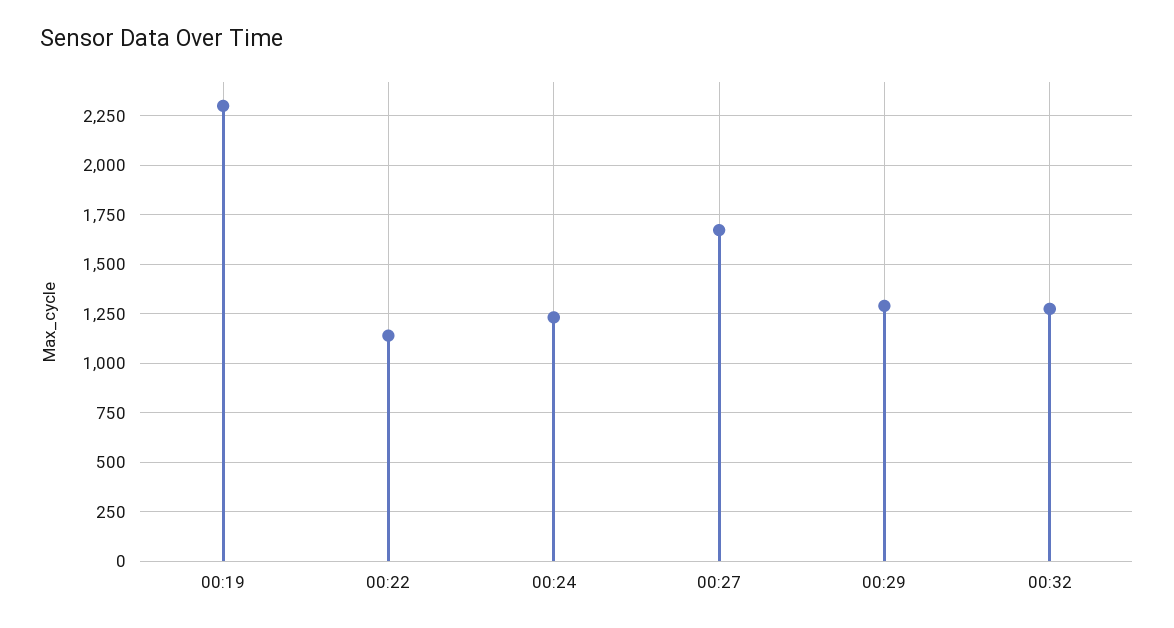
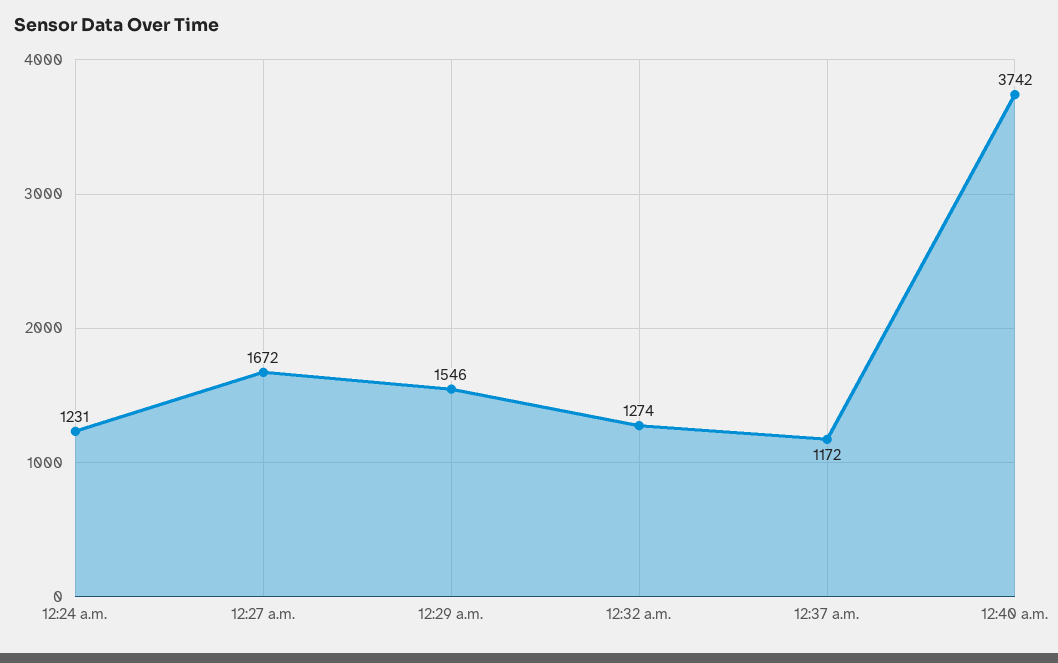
00:19: 2300 -> none
00:22: 1150 -> none
00:29: 1300 -> 1546
12:37 a.m.: none -> 1172
12:40 a.m.: none -> 3742

